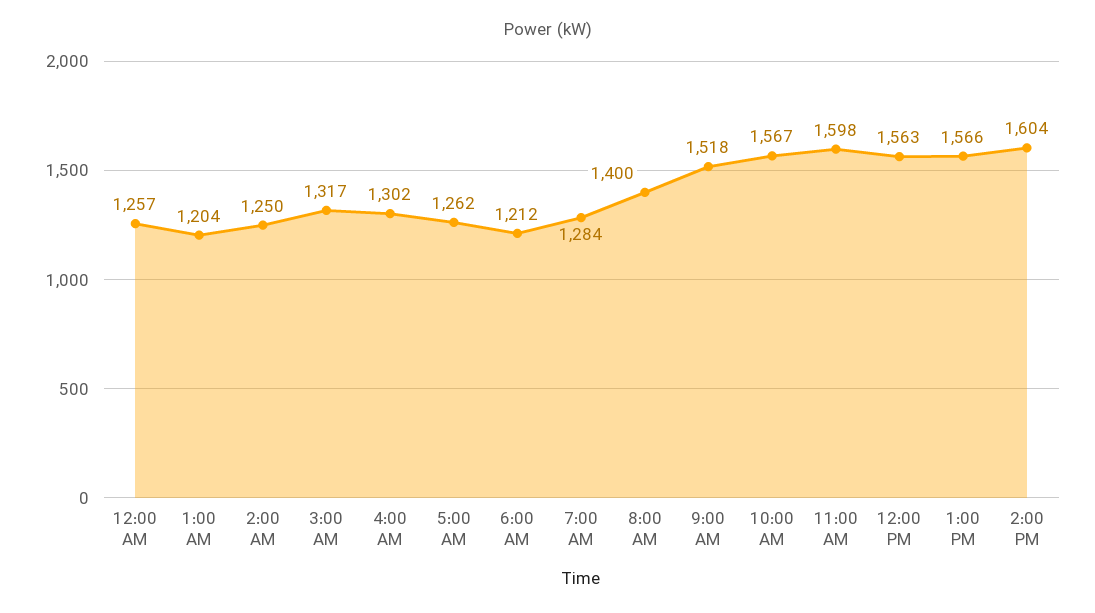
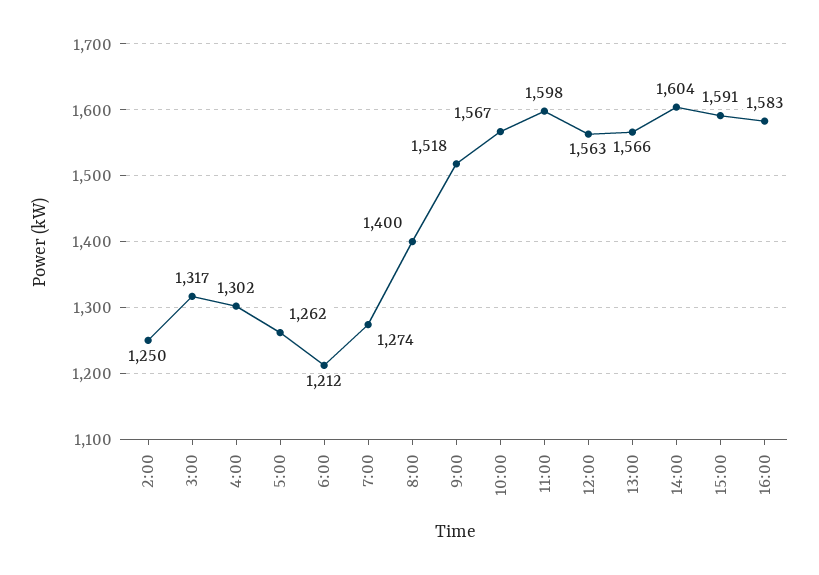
12:00 AM: 1257 -> none
1:00 AM: 1204 -> none
7:00 AM: 1284 -> 1274
15:00: none -> 1591
16:00: none -> 1583

